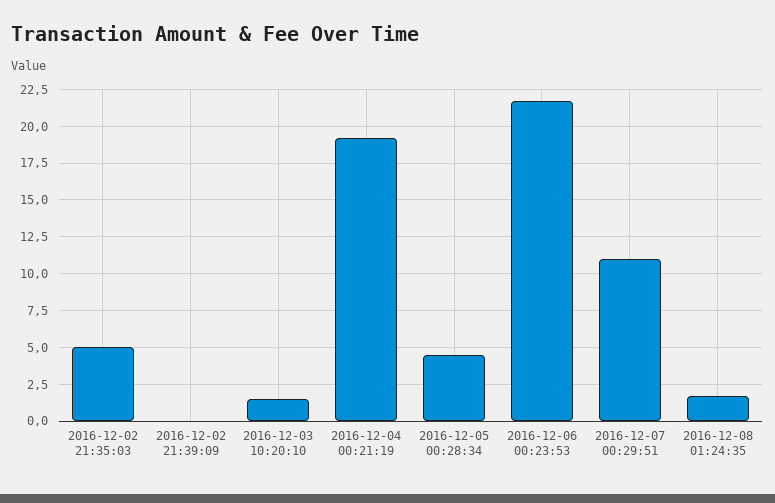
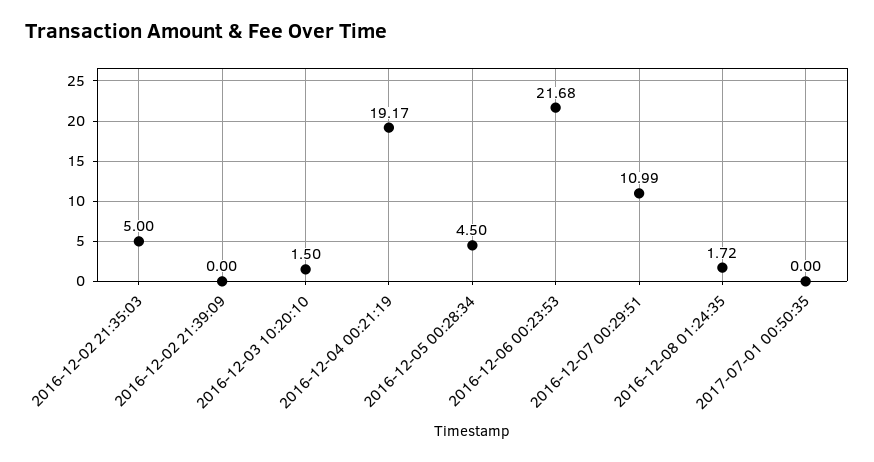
2017-07-01 00:50:35: none -> 0

